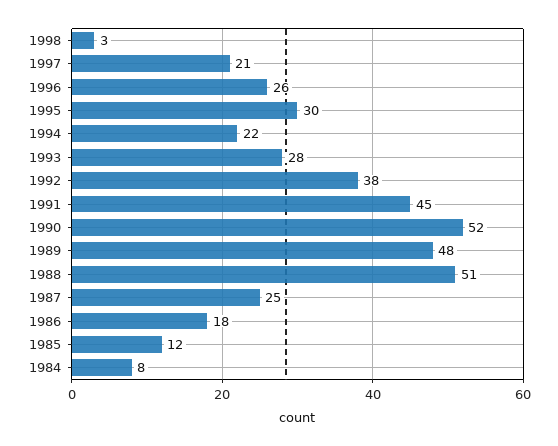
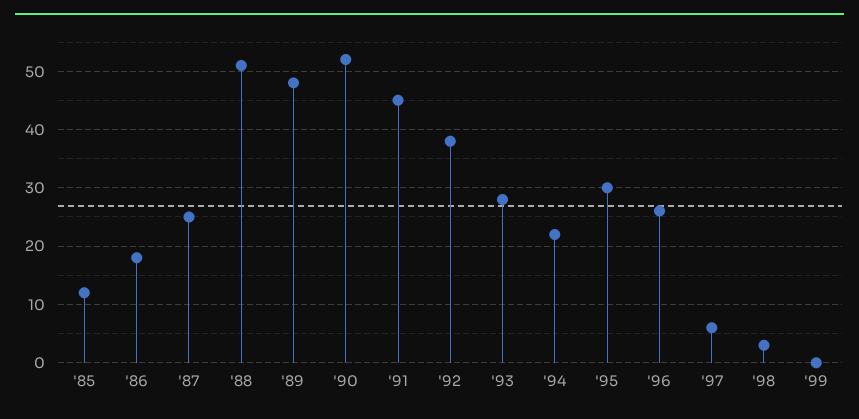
1997: 21 -> 5
1984: 8 -> none
'99: none -> 0

